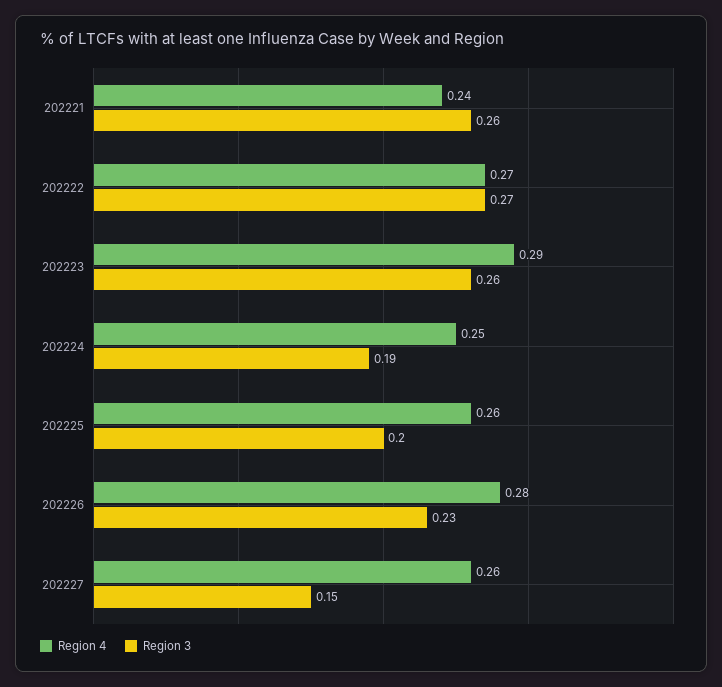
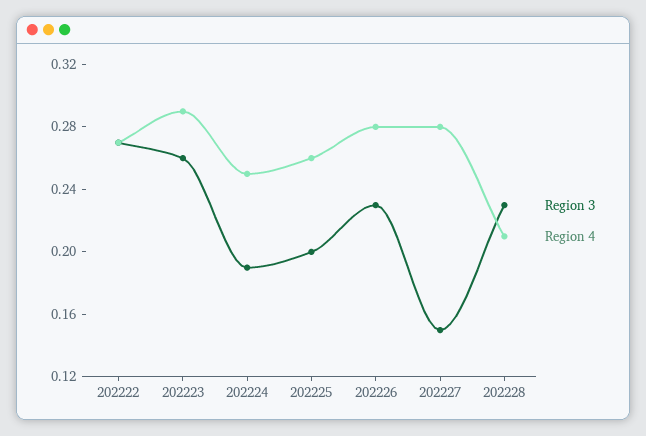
Region 4, 202221: 0.24 -> none
Region 3, 202221: 0.26 -> none
Region 4, 202227: 0.26 -> 0.28
Region 3, 202228: none -> 0.23
Region 4, 202228: none -> 0.21

